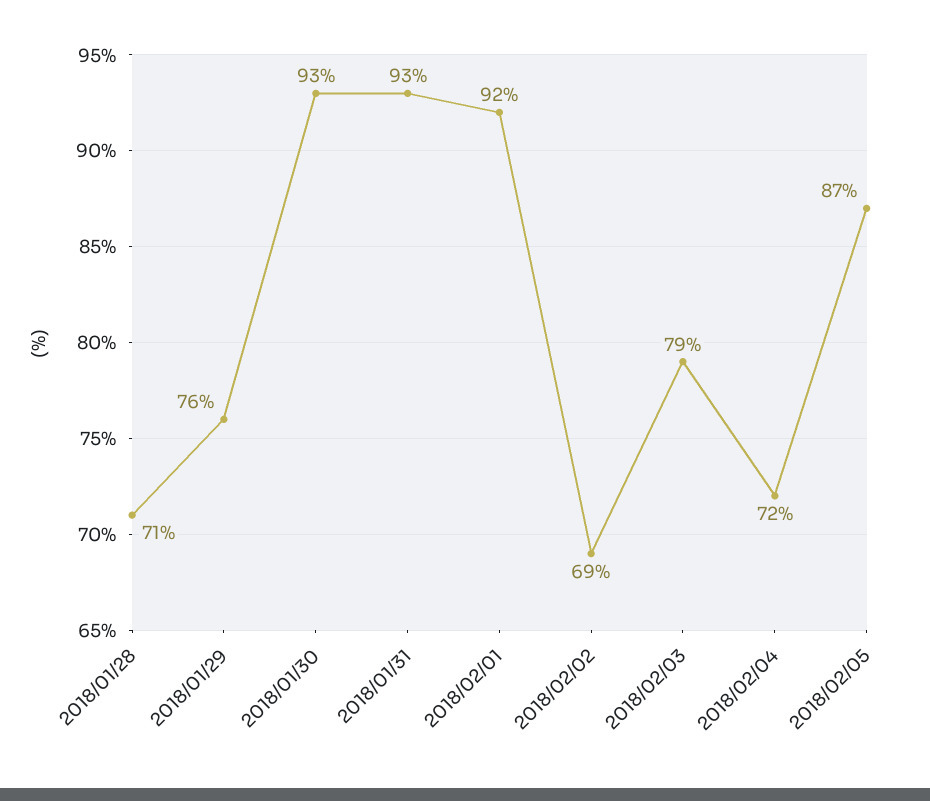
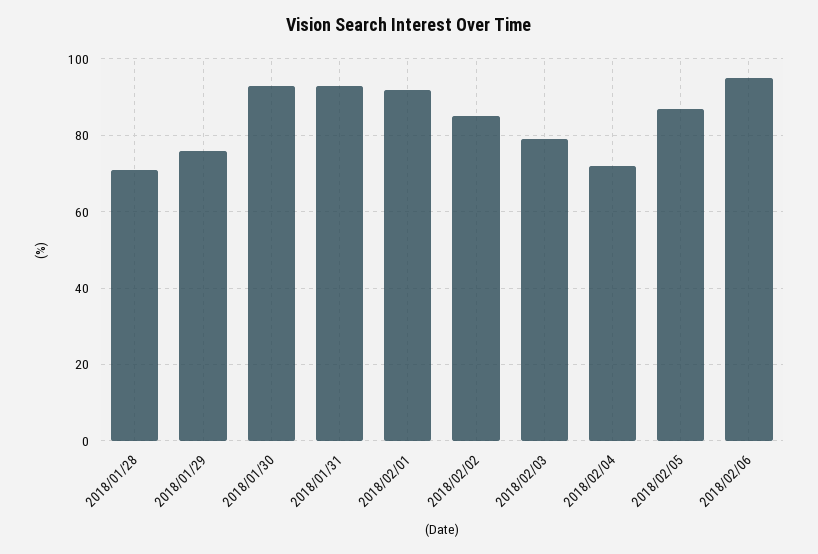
2018/02/02: 69 -> 85
2018/02/06: none -> 95

